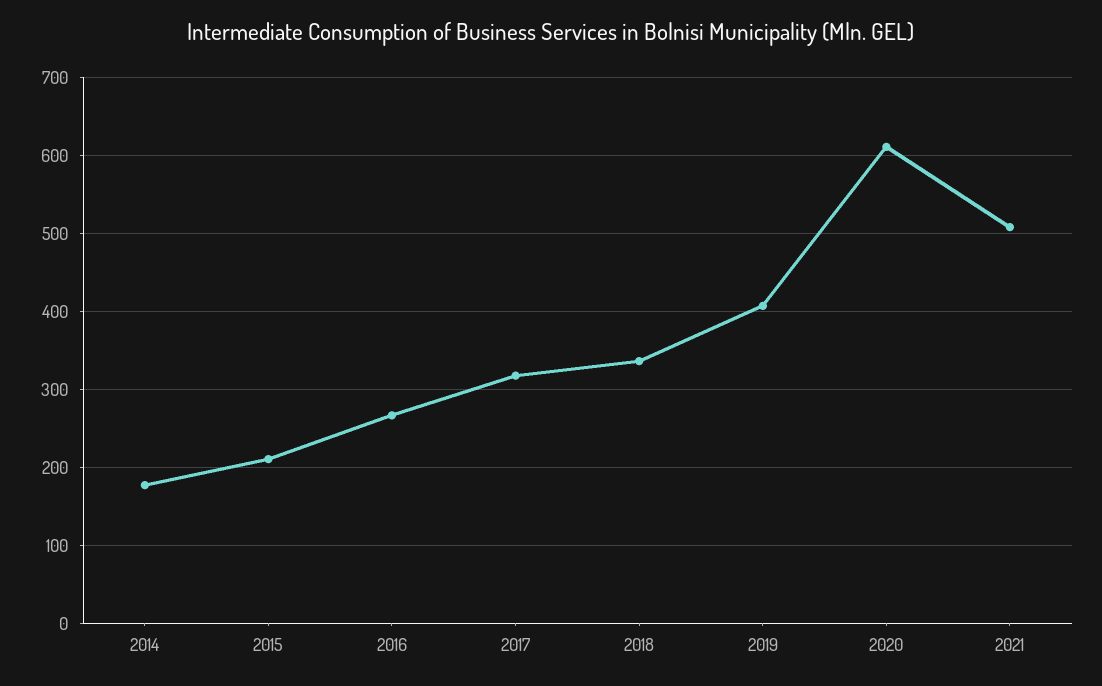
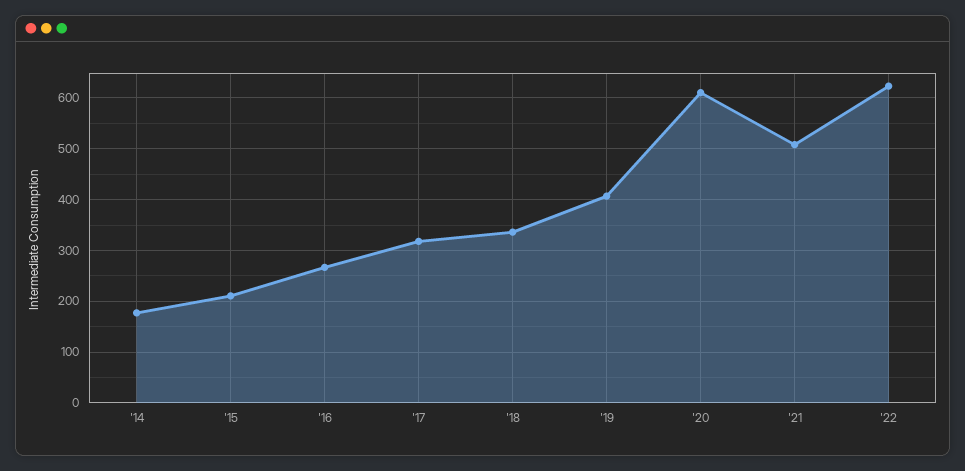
'22: none -> 620

